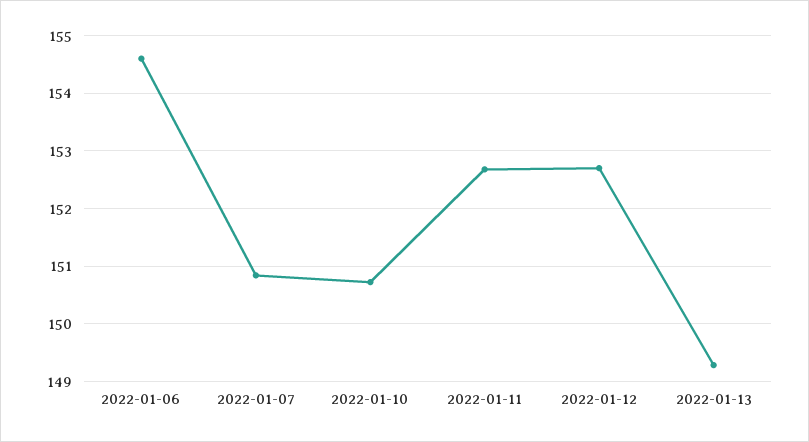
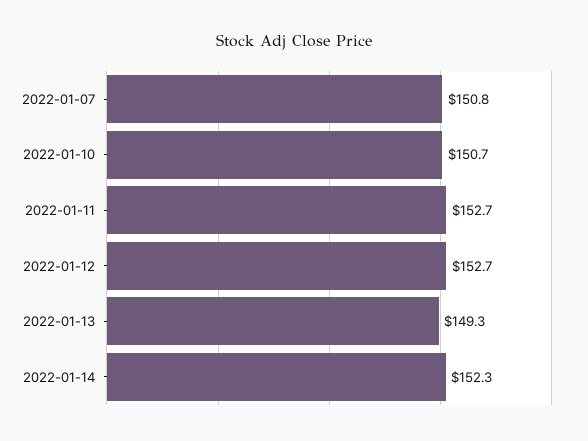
2022-01-06: 154.6 -> none
2022-01-14: none -> 152.3

